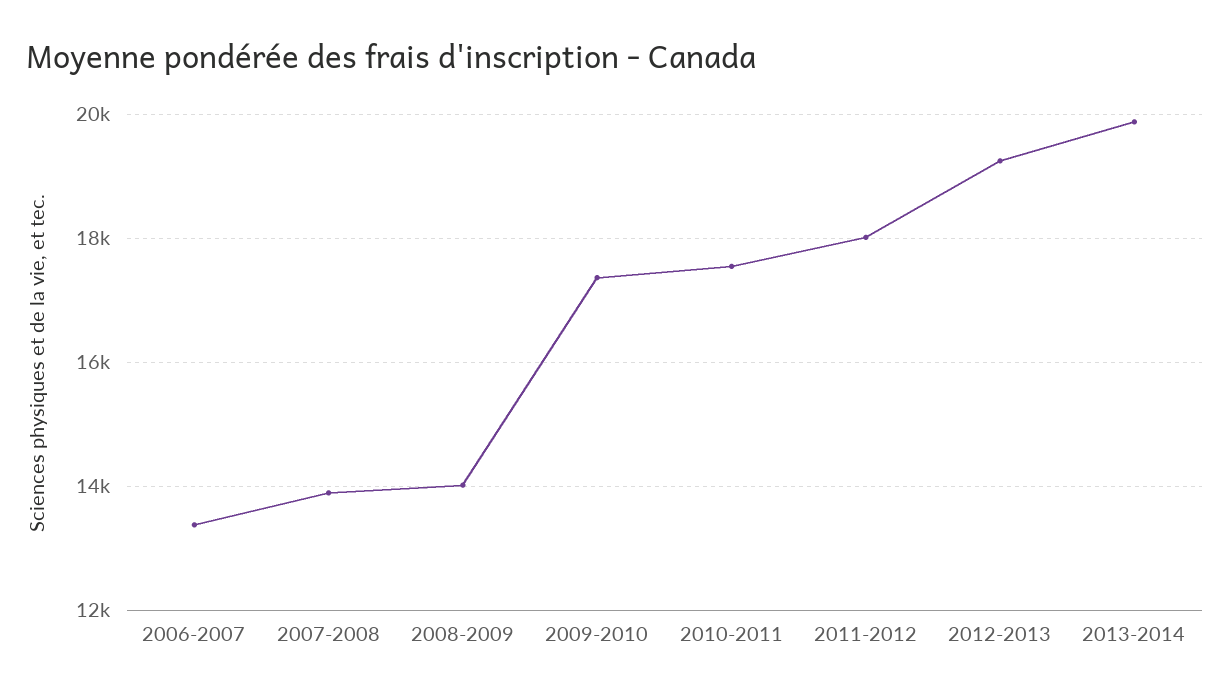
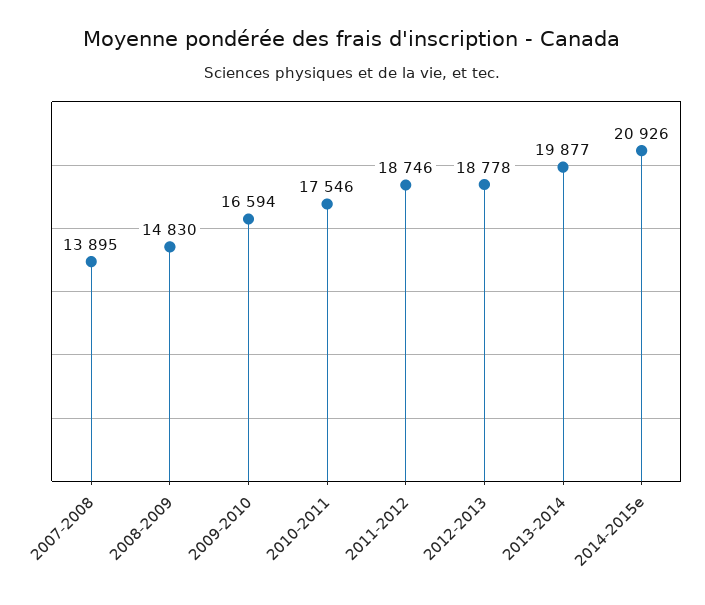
2006-2007: 13400 -> none
2008-2009: 14000 -> 14830
2009-2010: 17400 -> 16594
2011-2012: 18000 -> 18746
2012-2013: 19200 -> 18778
2014-2015e: none -> 20926

